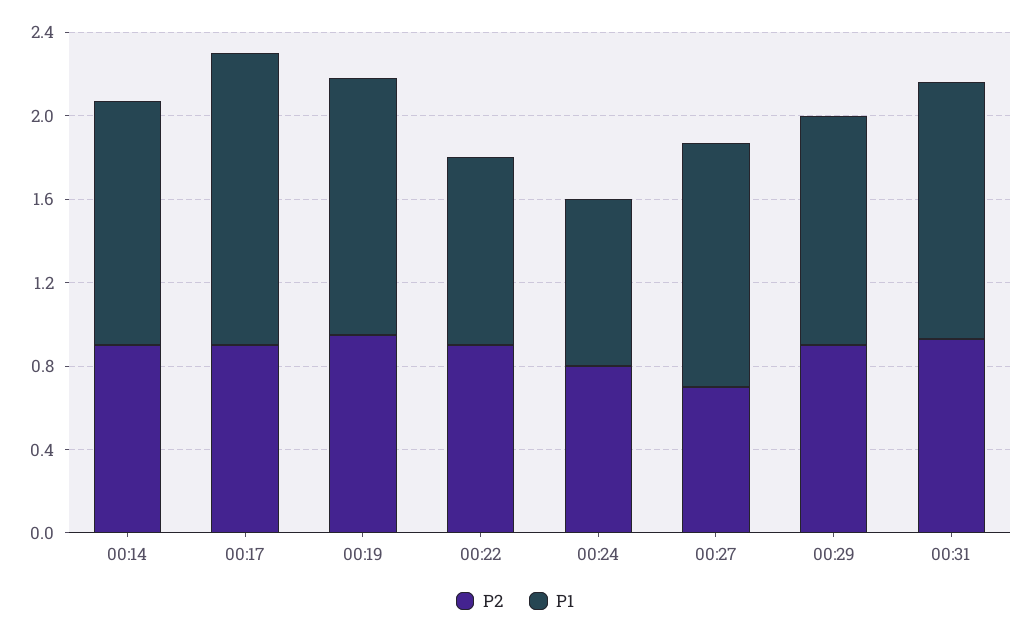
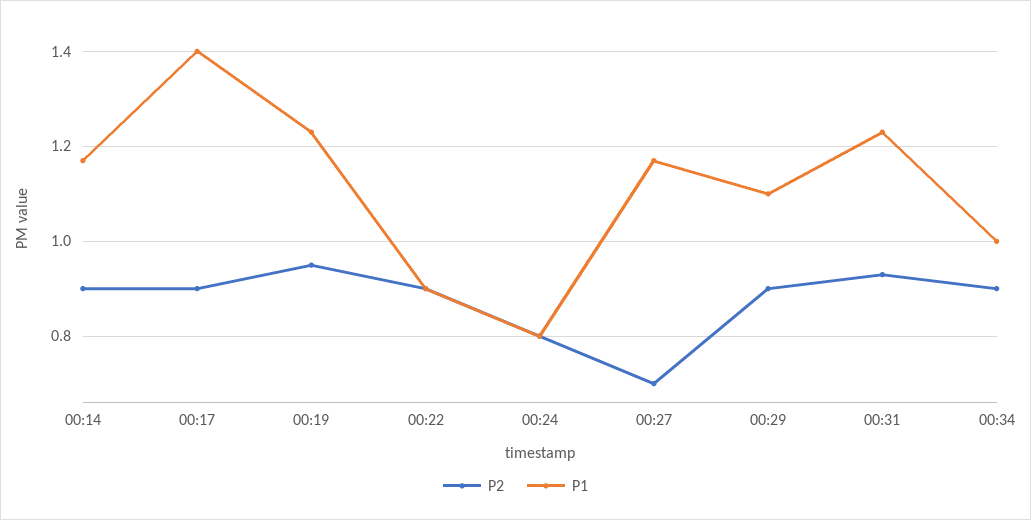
P2, 00:34: none -> 0.9
P1, 00:34: none -> 1

